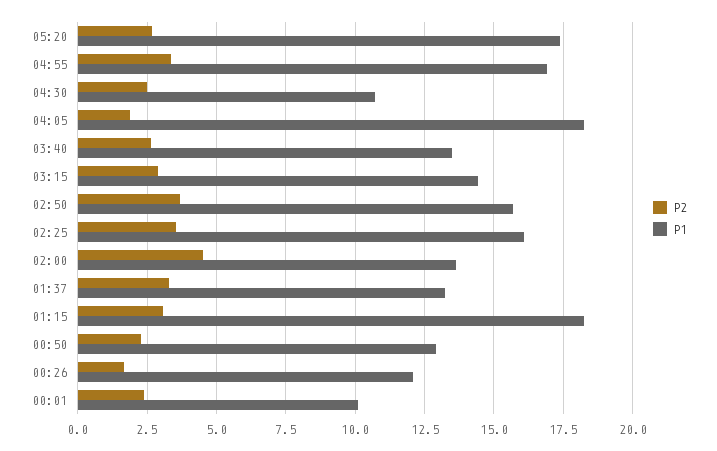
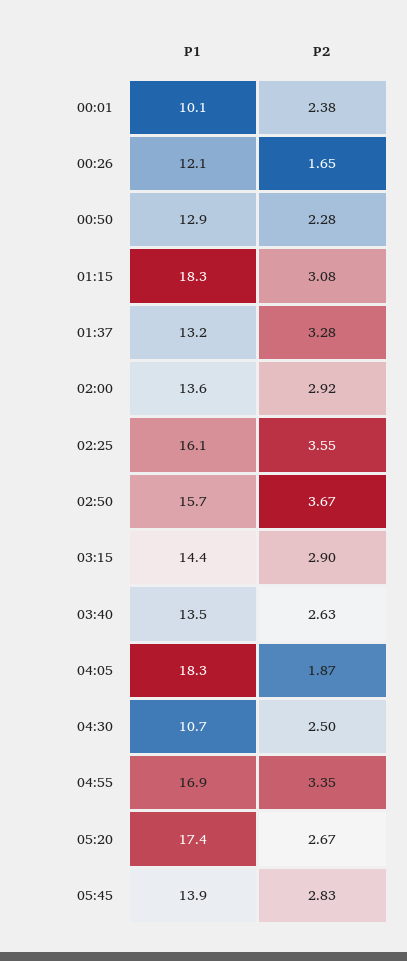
P2, 02:00: 4.5 -> 2.92
P1, 05:45: none -> 13.9
P2, 05:45: none -> 2.83

